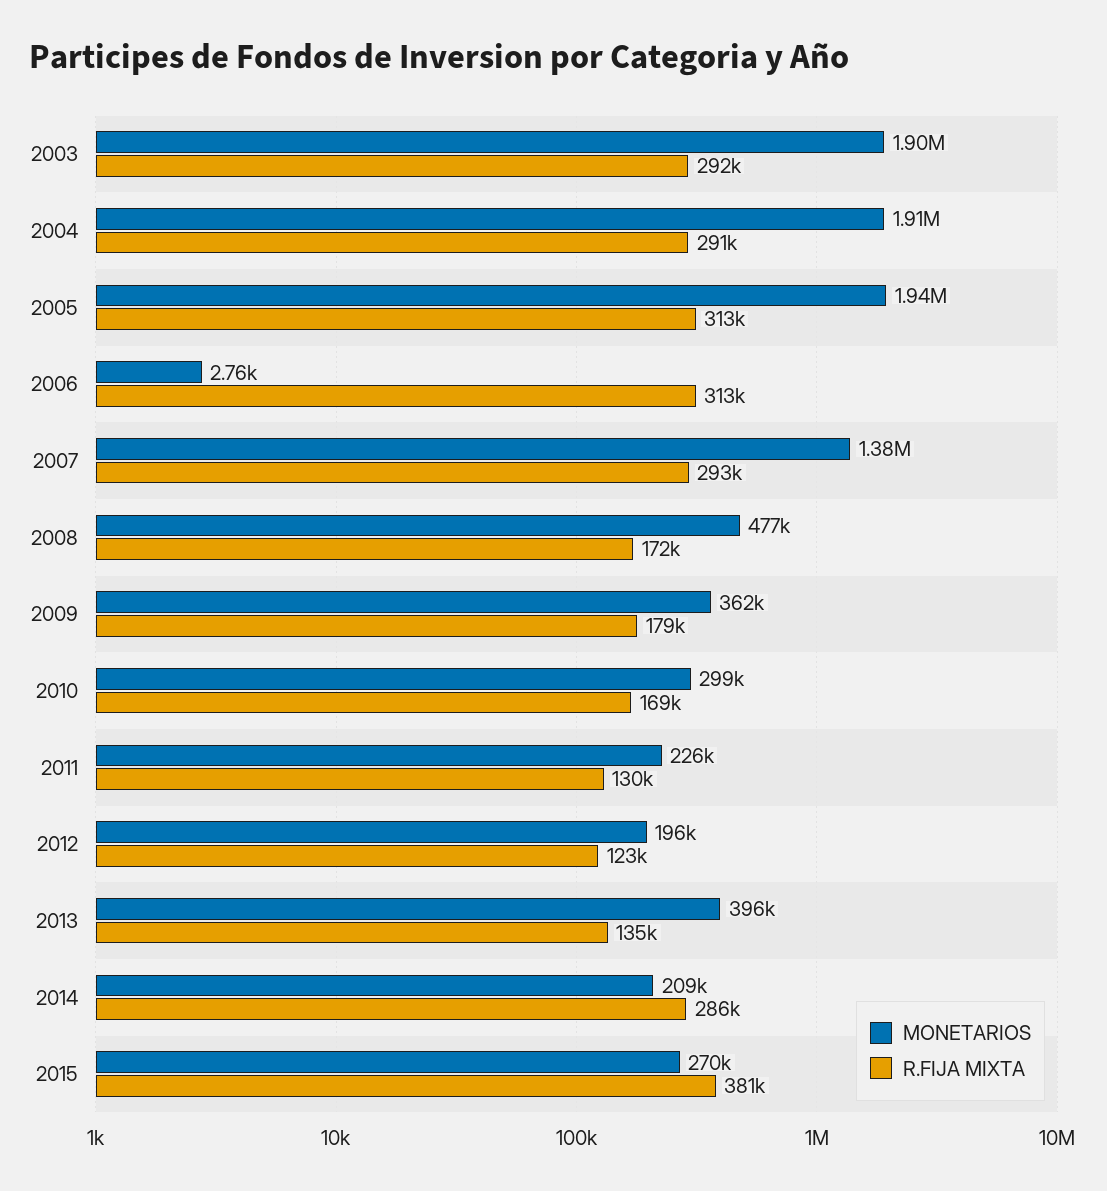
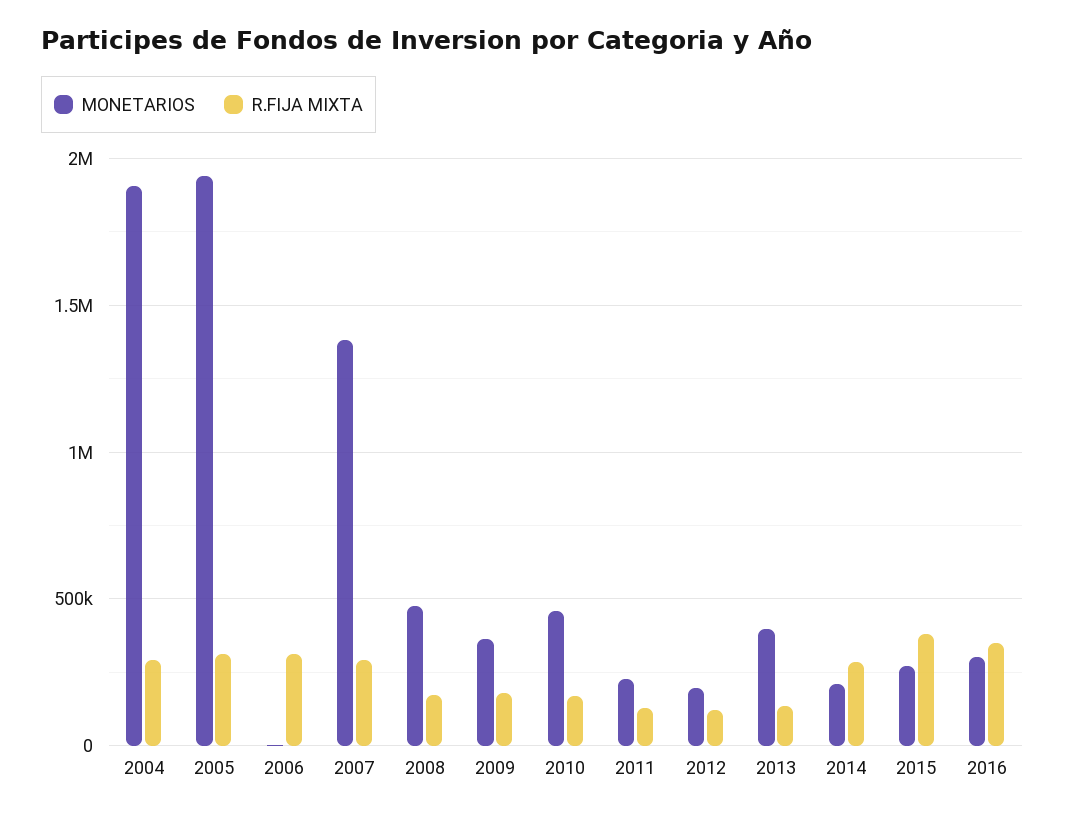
MONETARIOS, 2003: 1900000 -> none
R.FIJA MIXTA, 2003: 292000 -> none
MONETARIOS, 2010: 299000 -> 450000
MONETARIOS, 2016: none -> 300000
R.FIJA MIXTA, 2016: none -> 350000

